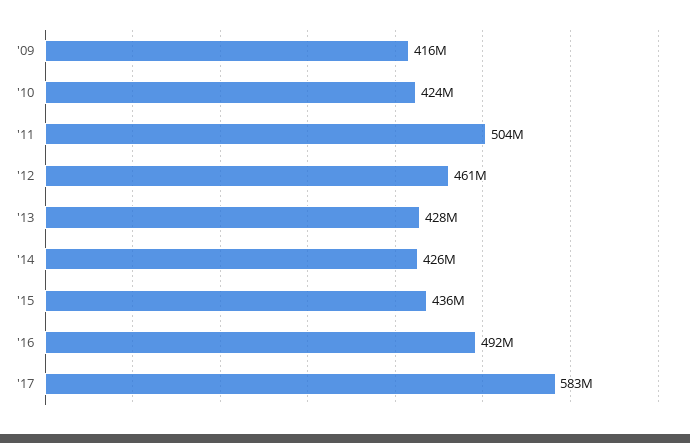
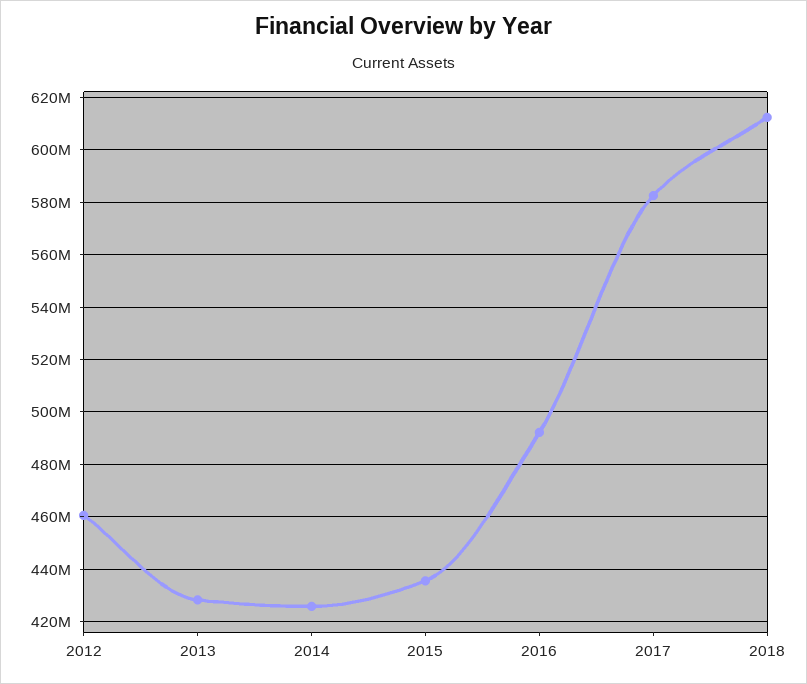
'09: 416000000 -> none
'10: 424000000 -> none
'11: 504000000 -> none
2018: none -> 612500000

